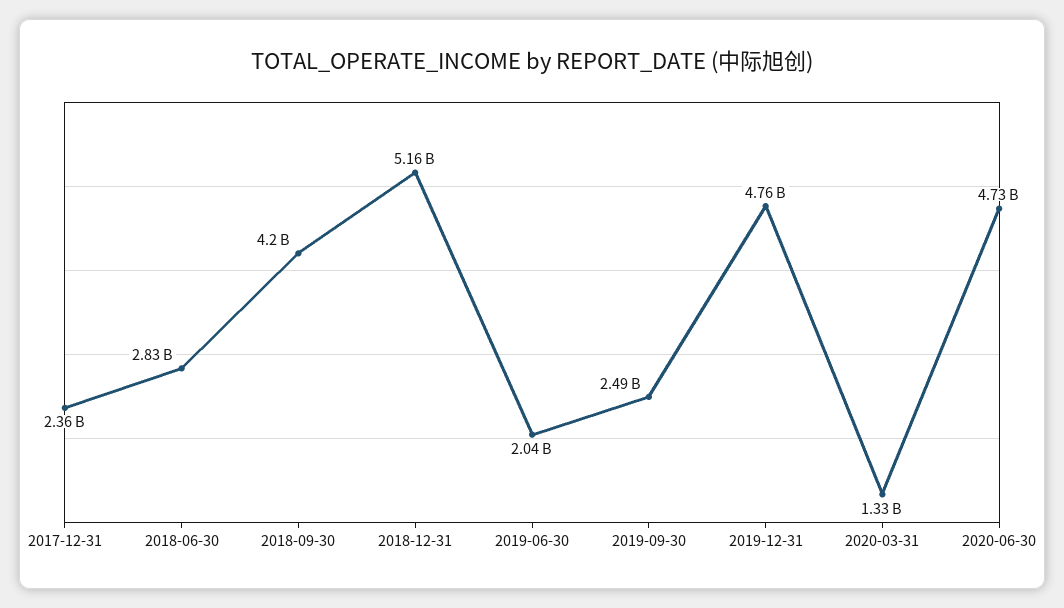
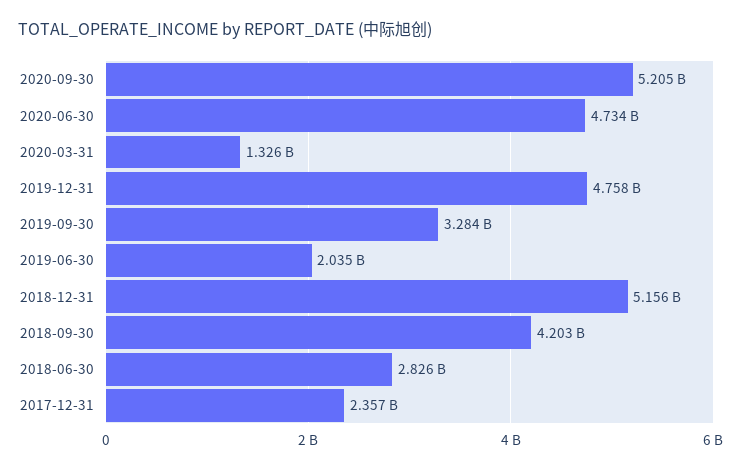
2019-09-30: 2490000000 -> 3284000000
2020-09-30: none -> 5205000000

